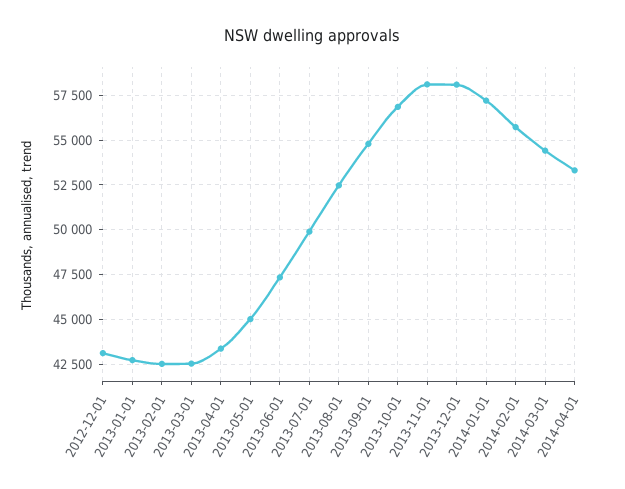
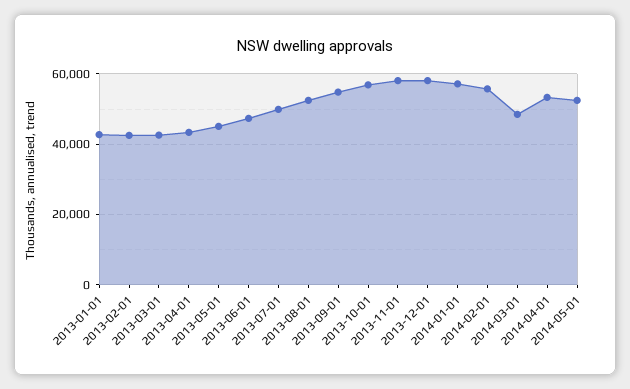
2012-12-01: 43000 -> none
2014-03-01: 54500 -> 48000
2014-05-01: none -> 52000

